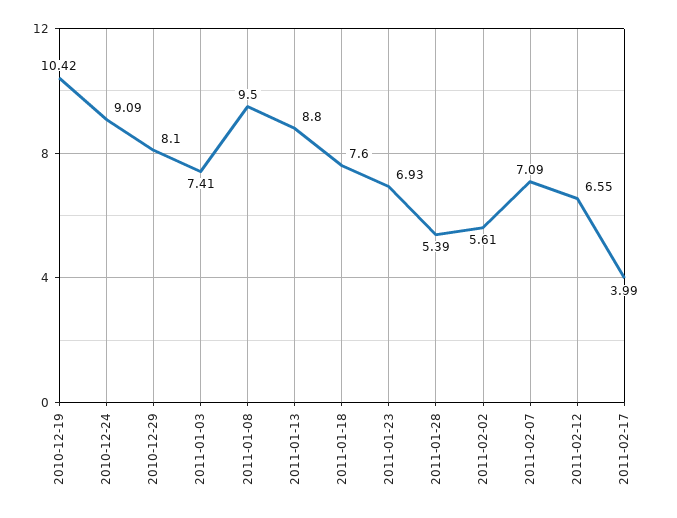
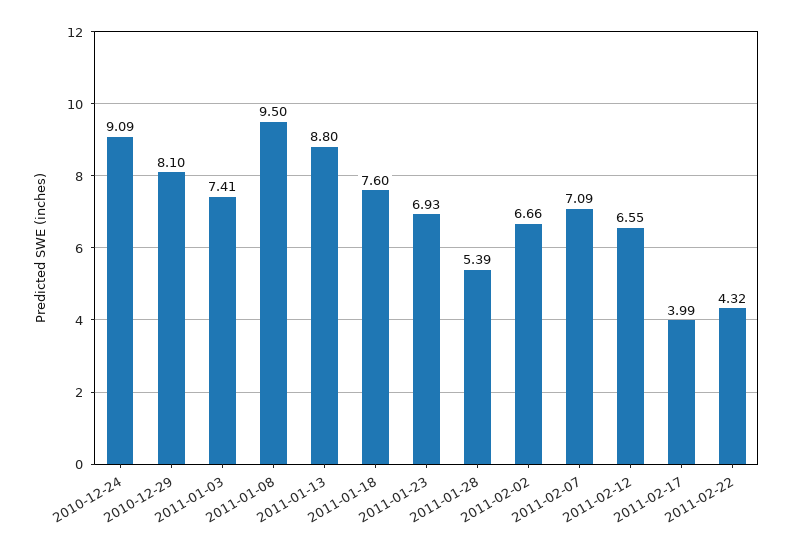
2010-12-19: 10.42 -> none
2011-02-02: 5.61 -> 6.66
2011-02-22: none -> 4.32

